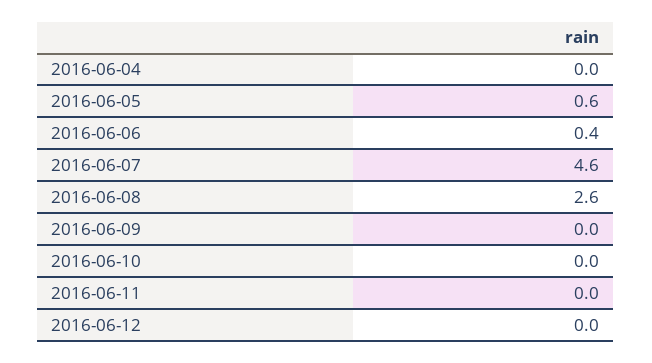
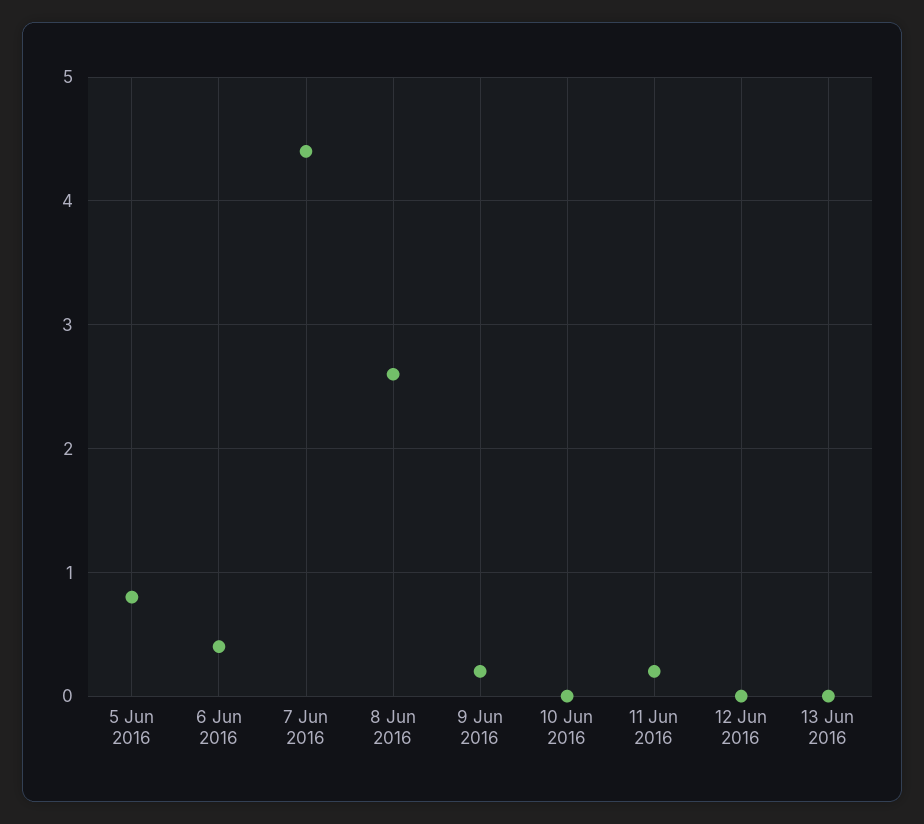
2016-06-04: 0 -> none
2016-06-05: 0.6 -> 0.8
2016-06-07: 4.6 -> 4.4
2016-06-09: 0 -> 0.2
2016-06-11: 0 -> 0.2
13 Jun 2016: none -> 0

